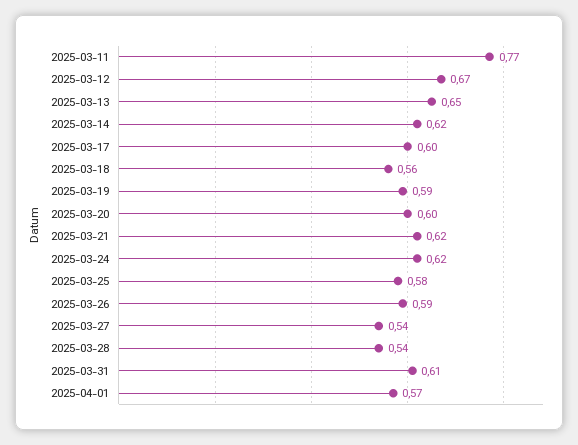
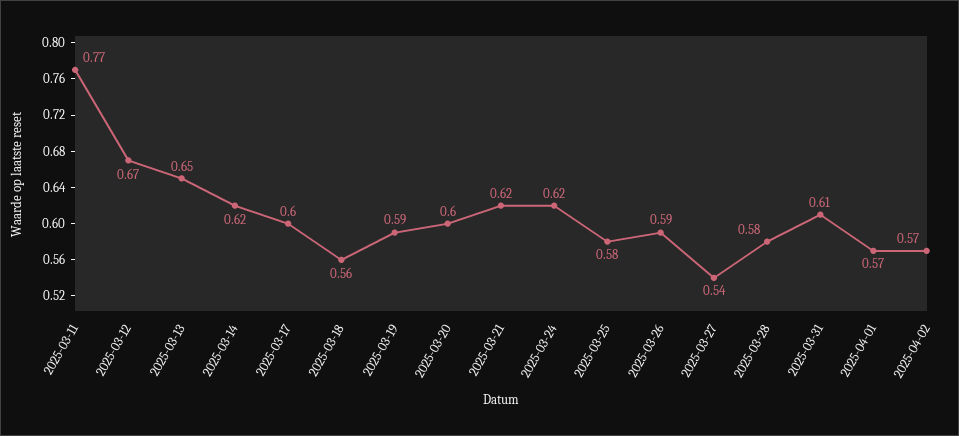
2025-03-28: 0.54 -> 0.58
2025-04-02: none -> 0.57

